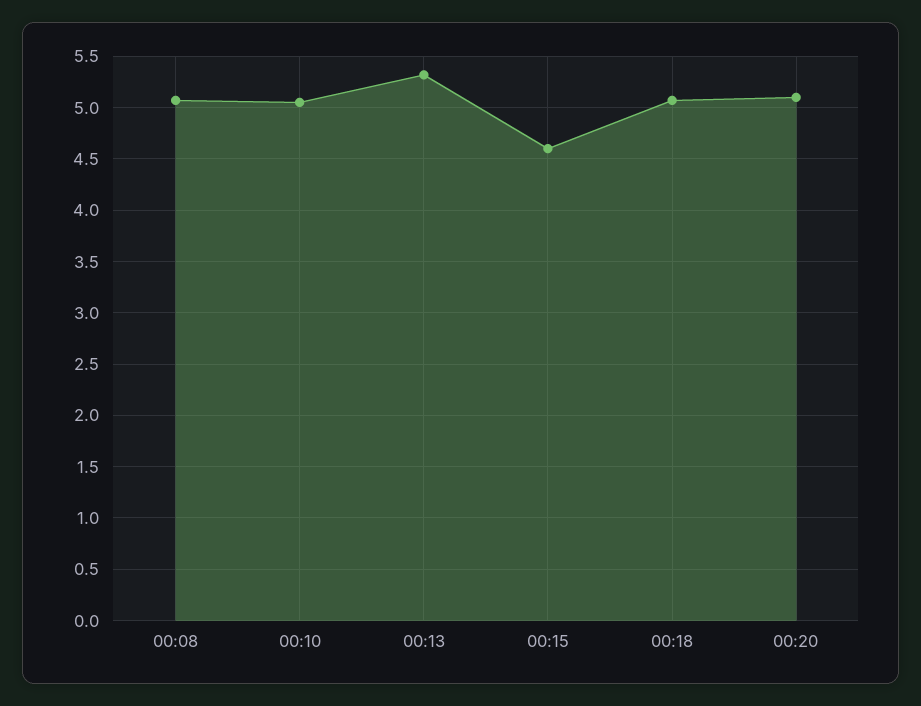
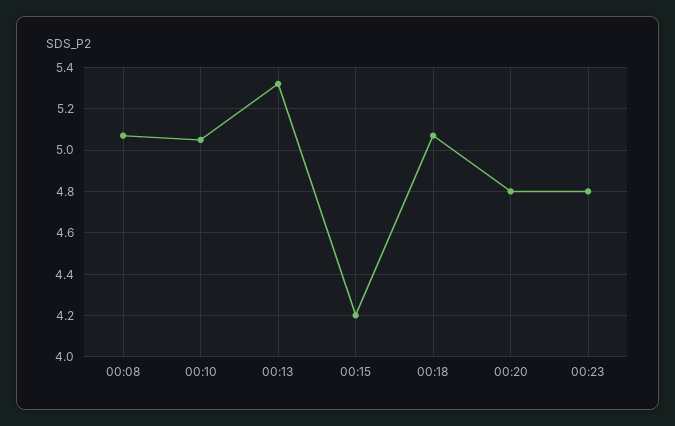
00:15: 4.6 -> 4.2
00:20: 5.1 -> 4.8
00:23: none -> 4.8

